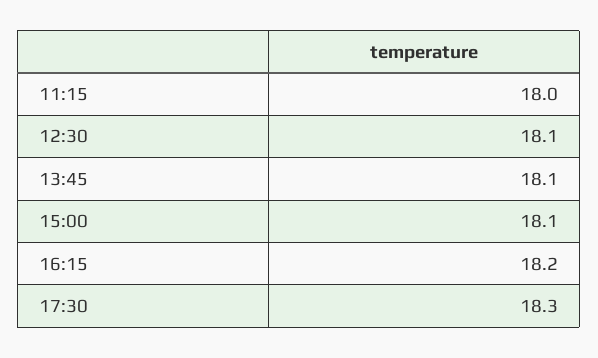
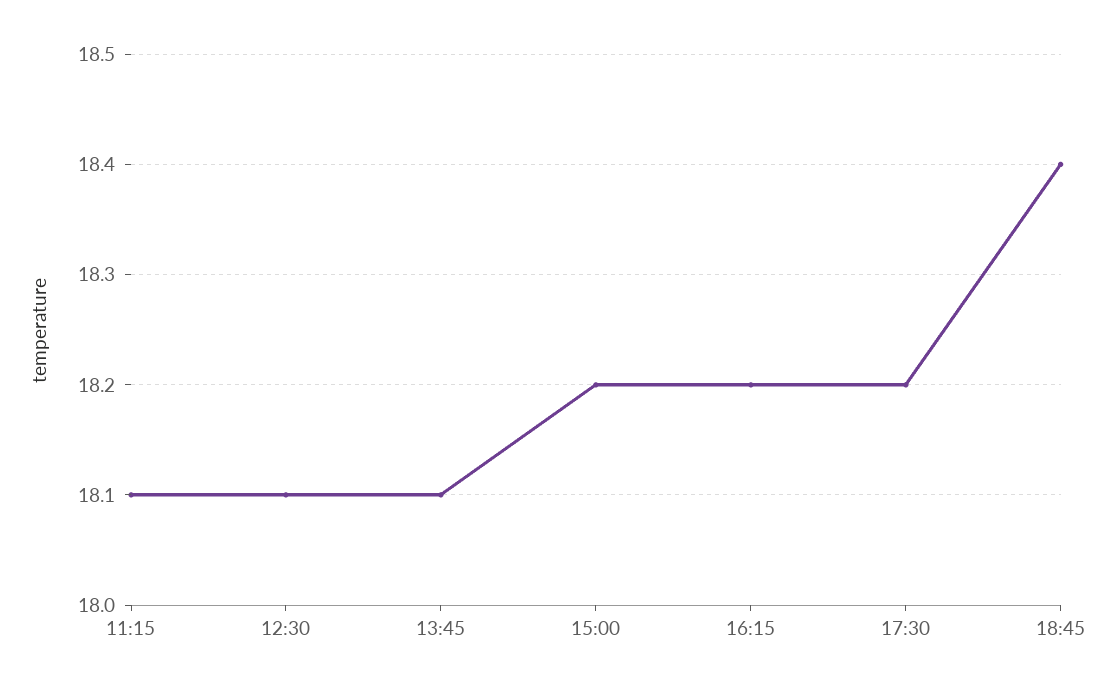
11:15: 18 -> 18.1
15:00: 18.1 -> 18.2
17:30: 18.3 -> 18.2
18:45: none -> 18.4

